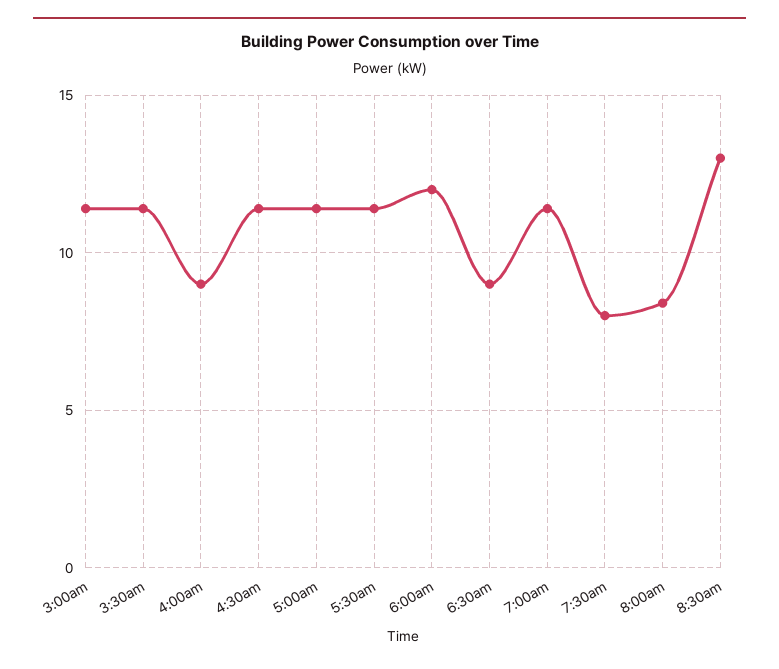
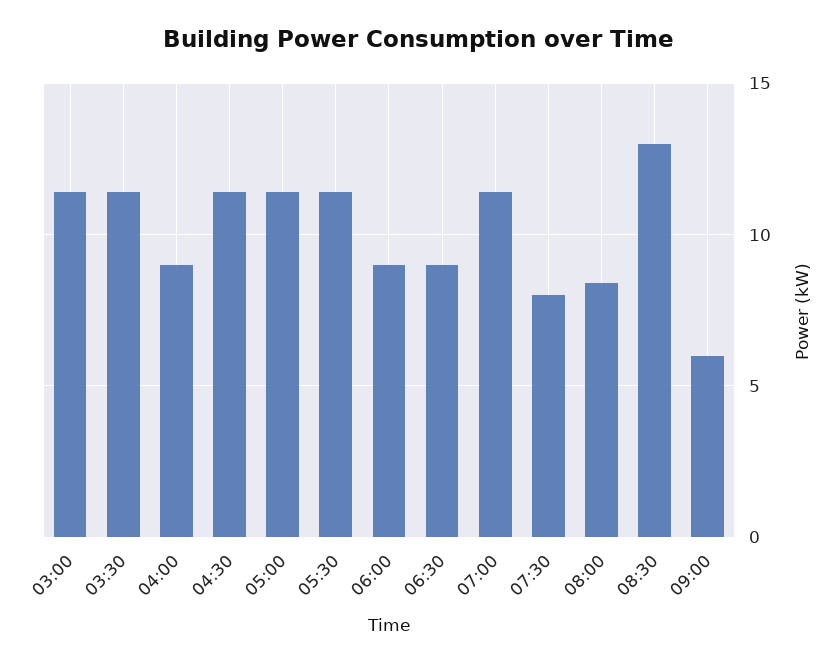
6:00am: 12 -> 9
09:00: none -> 6

